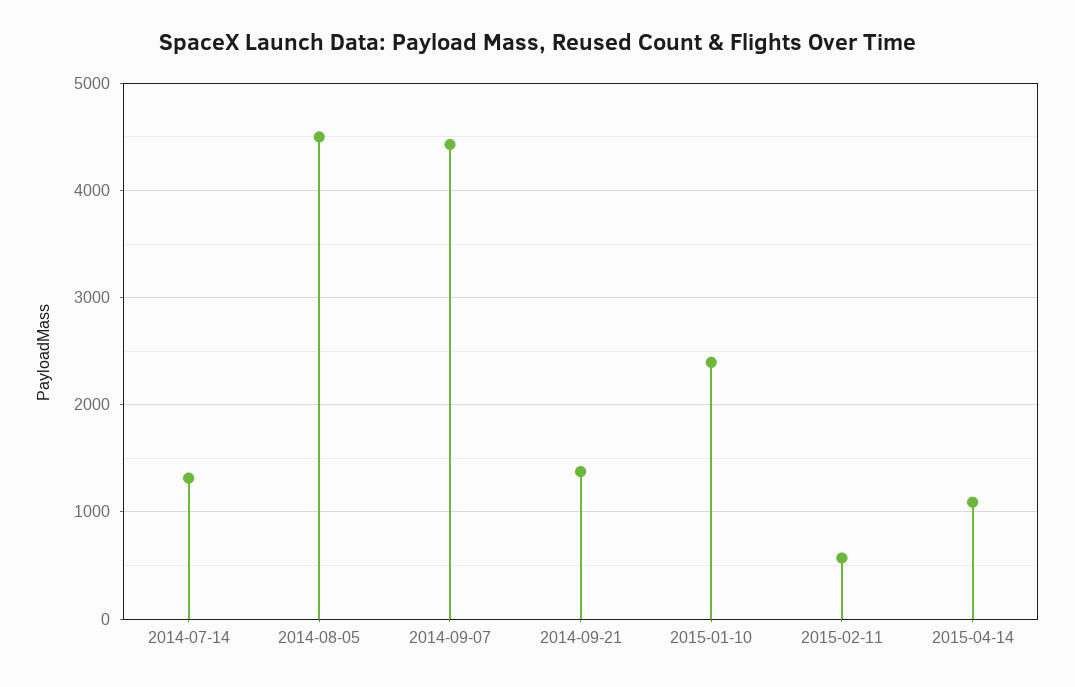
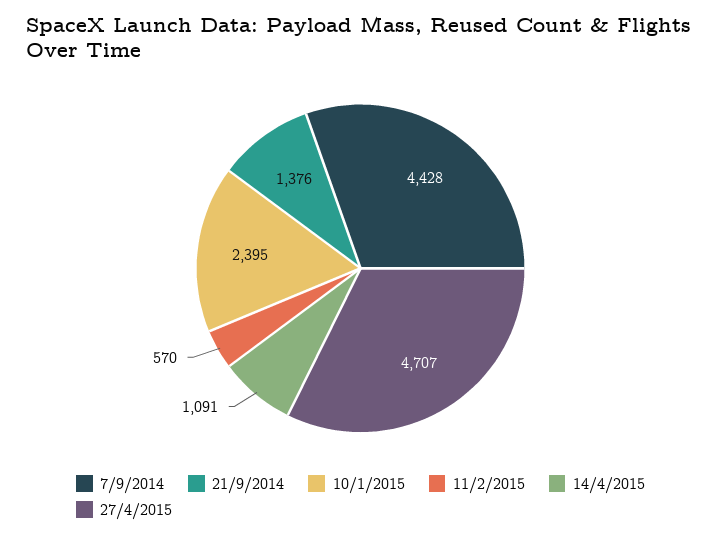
2014-07-14: 1300 -> none
2014-08-05: 4500 -> none
27/4/2015: none -> 4707

